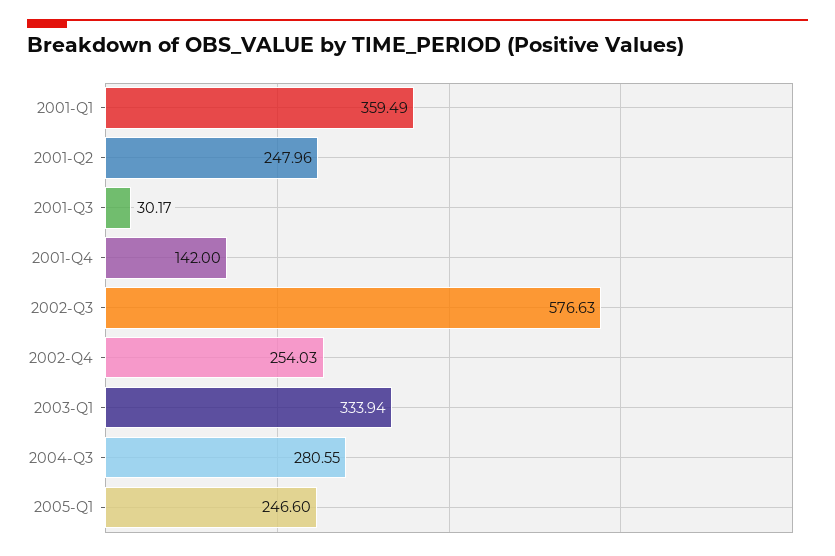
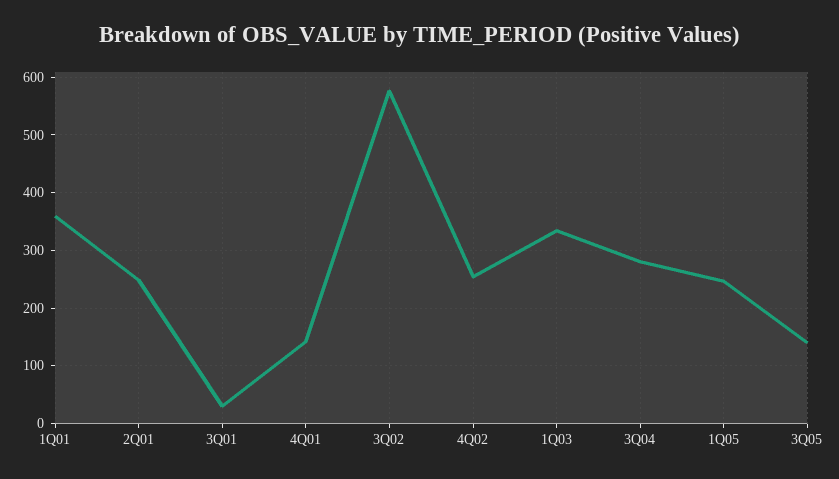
3Q05: none -> 140

